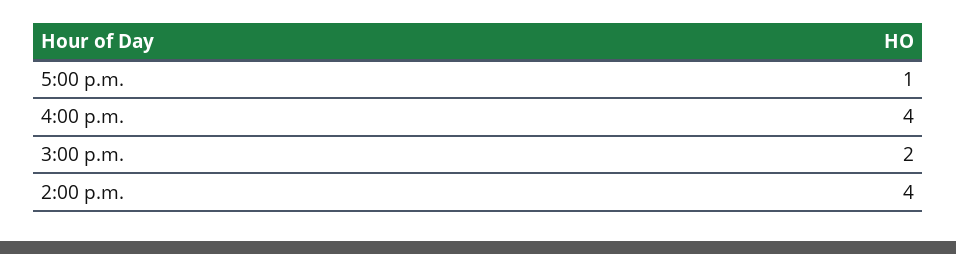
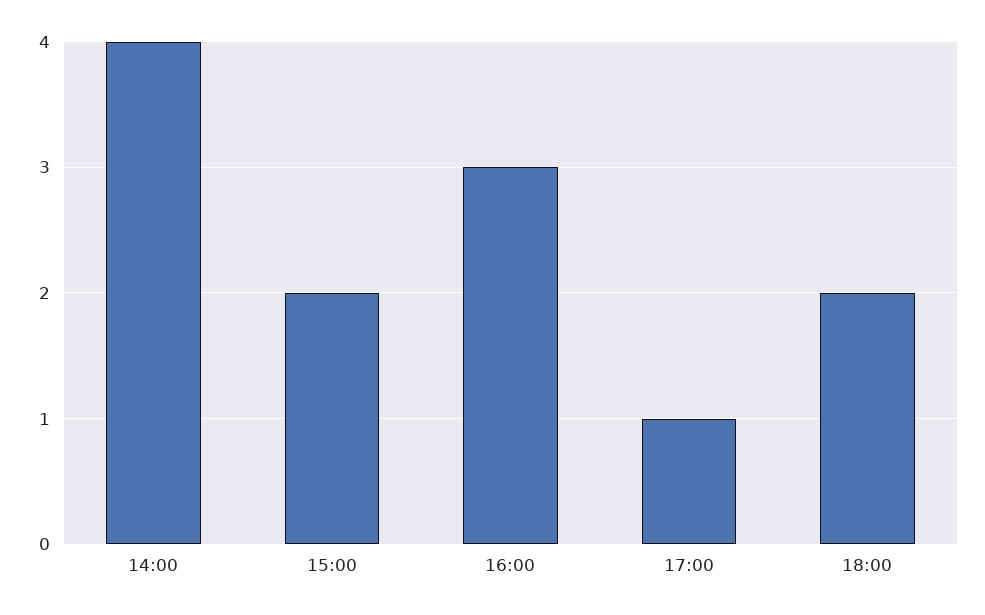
4:00 p.m.: 4 -> 3
18:00: none -> 2

